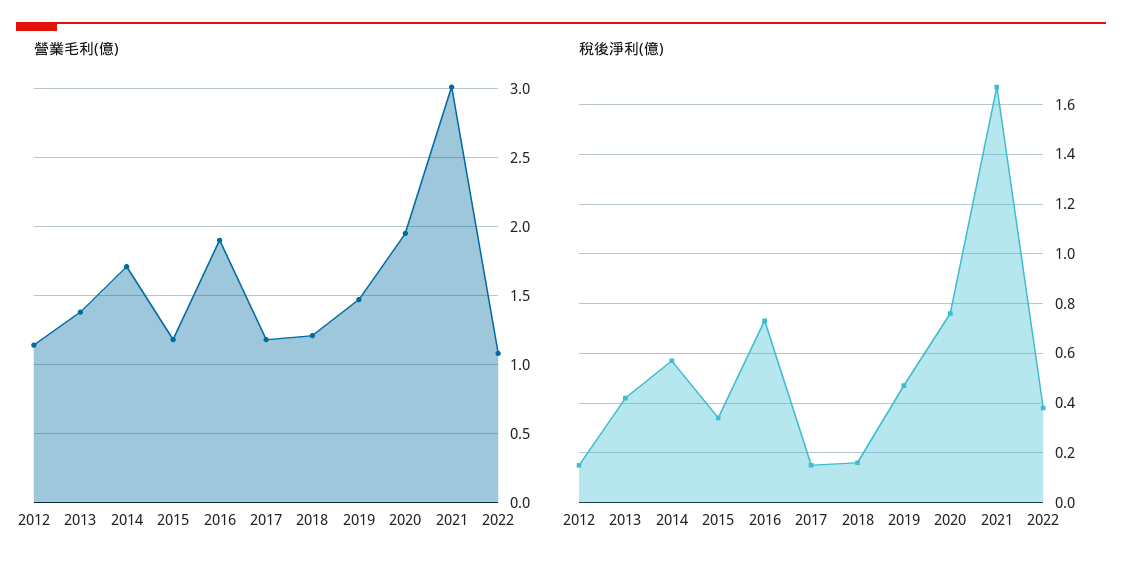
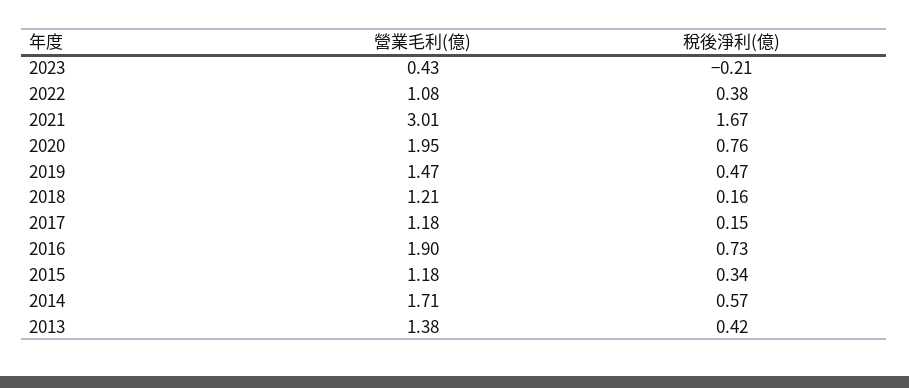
營業毛利(億), 2012: 1.15 -> none
稅後淨利(億), 2012: 0.15 -> none
營業毛利(億), 2023: none -> 0.43
稅後淨利(億), 2023: none -> -0.21

